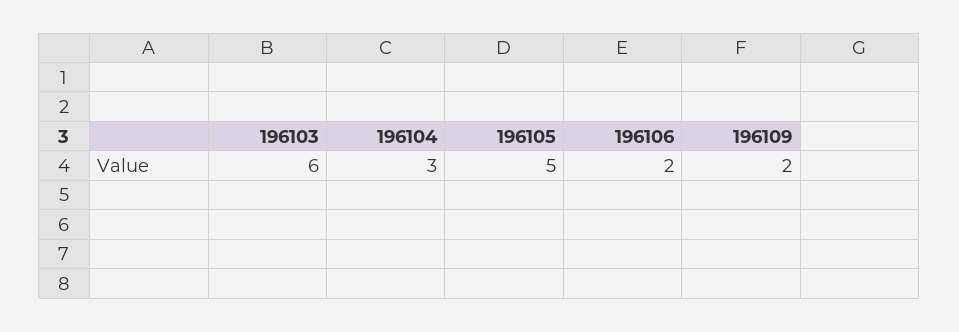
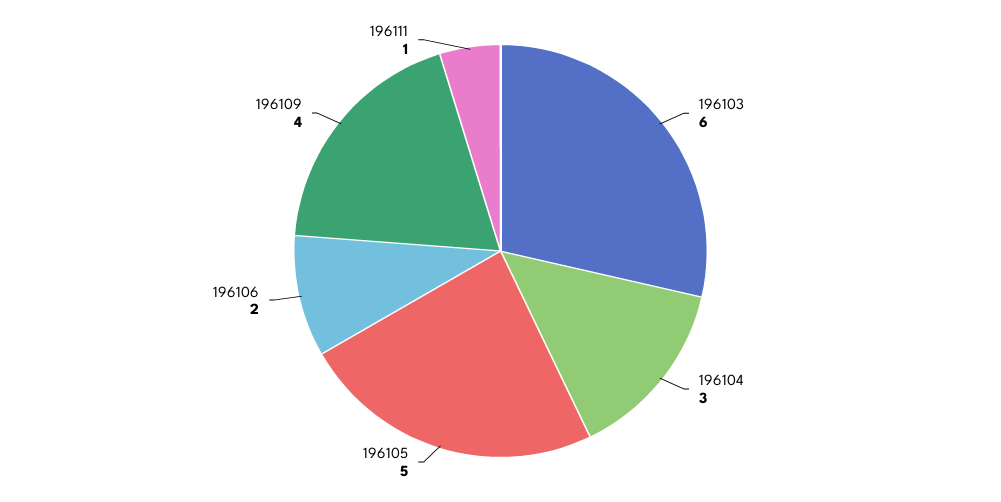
196109: 2 -> 4
196111: none -> 1

